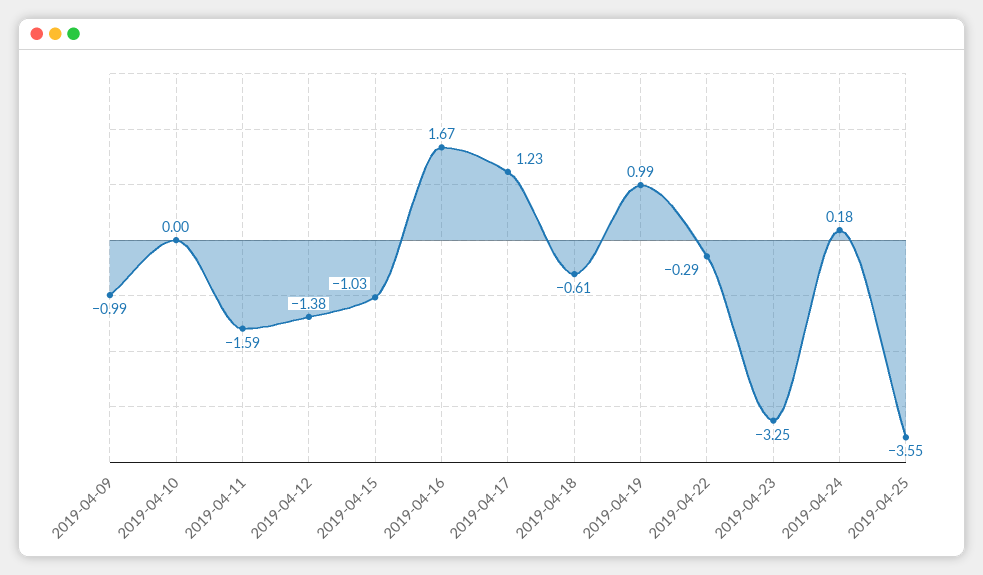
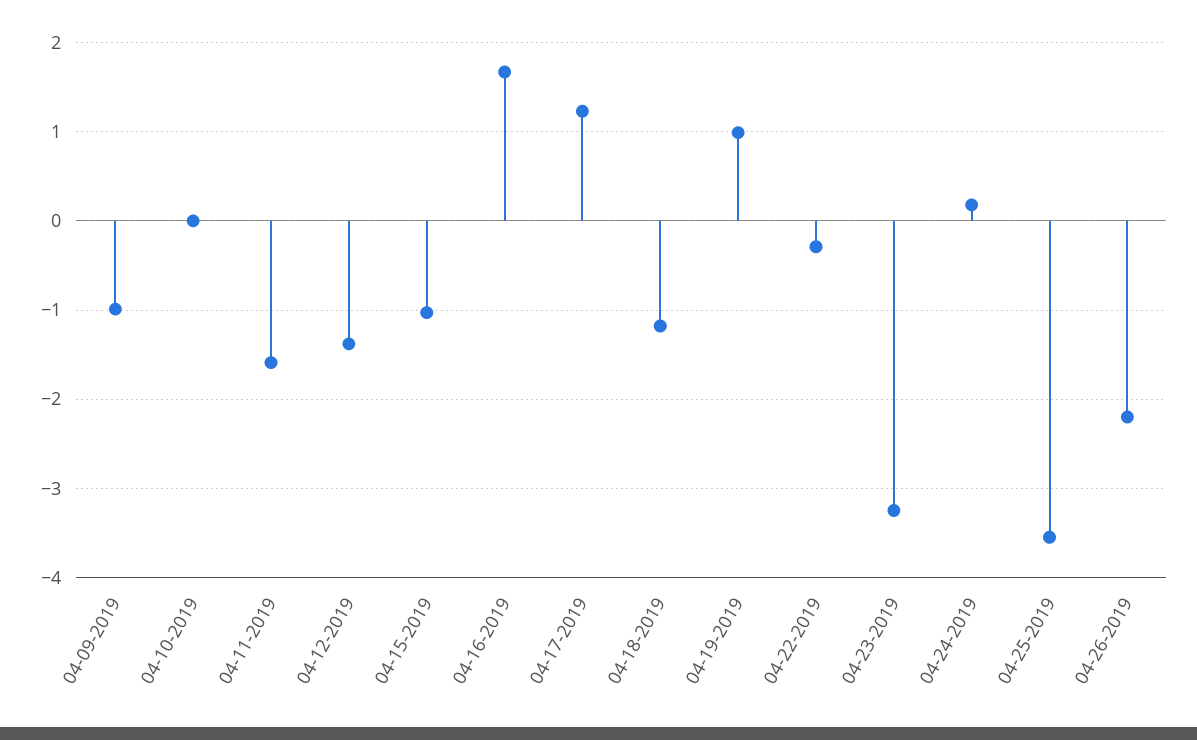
2019-04-18: -0.61 -> -1.2
04-26-2019: none -> -2.2

